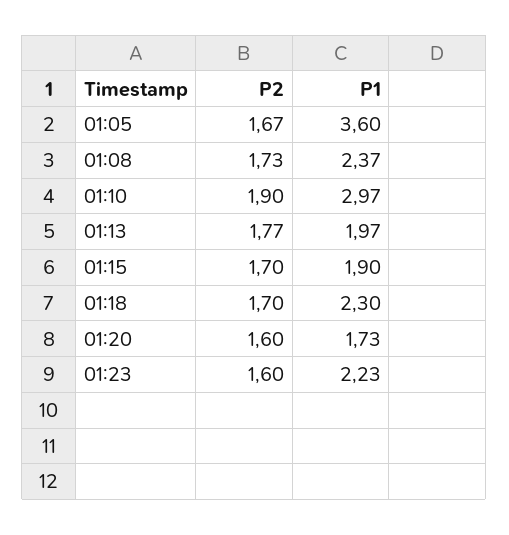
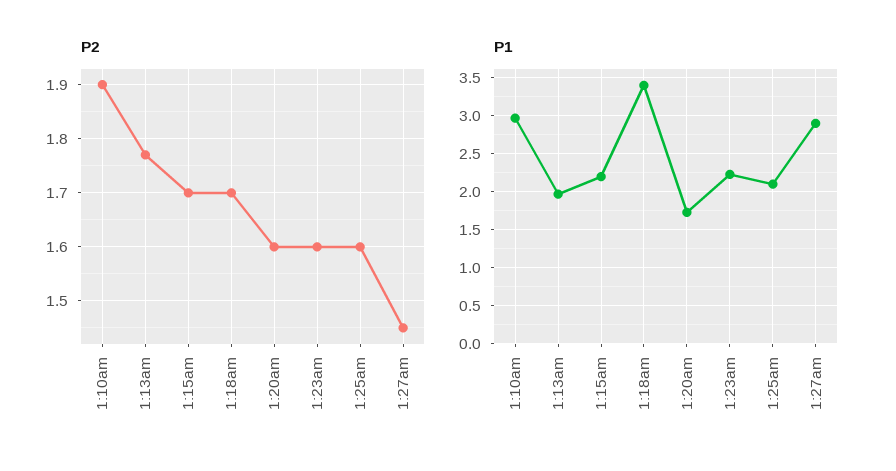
P2, 01:05: 1.67 -> none
P1, 01:05: 3.6 -> none
P2, 01:08: 1.73 -> none
P1, 01:08: 2.37 -> none
P1, 01:15: 1.9 -> 2.2
P1, 01:18: 2.3 -> 3.4
P2, 1:25am: none -> 1.6
P2, 1:27am: none -> 1.45
P1, 1:25am: none -> 2.1
P1, 1:27am: none -> 2.9

